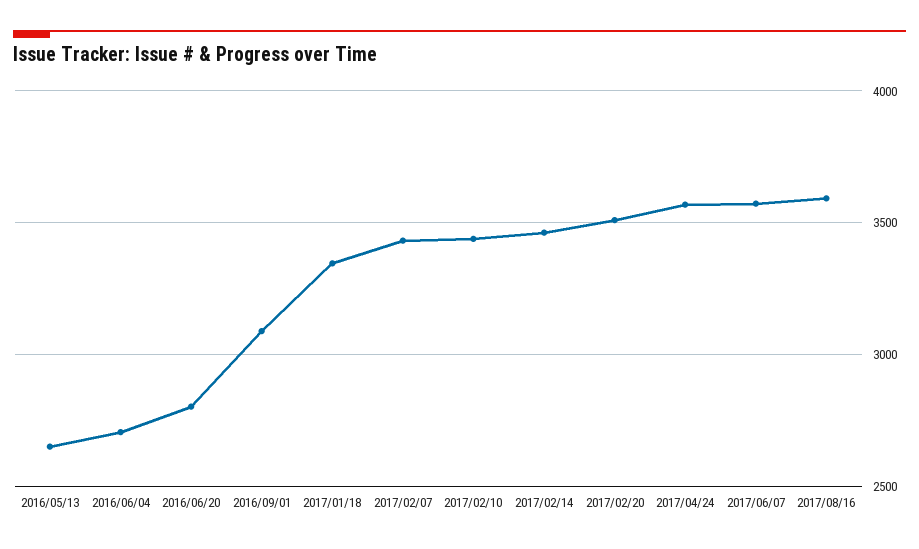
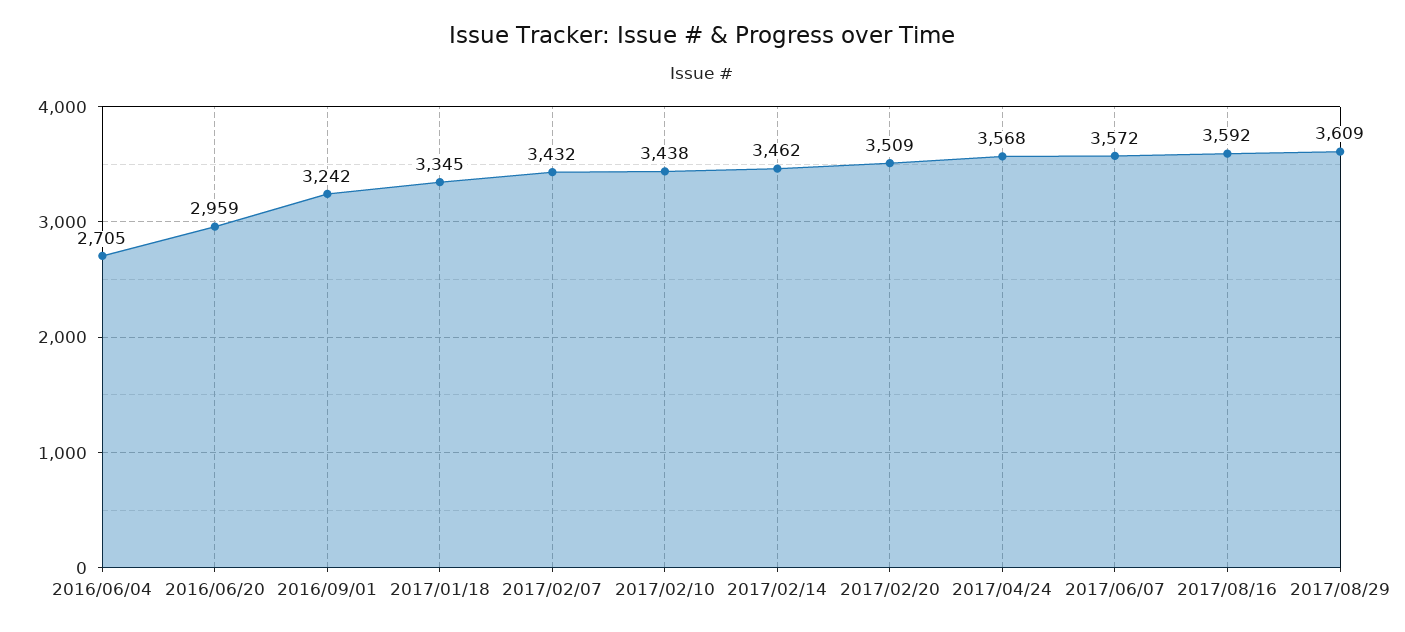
2016/05/13: 2650 -> none
2016/06/20: 2800 -> 2959
2016/09/01: 3100 -> 3242
2017/08/29: none -> 3609

